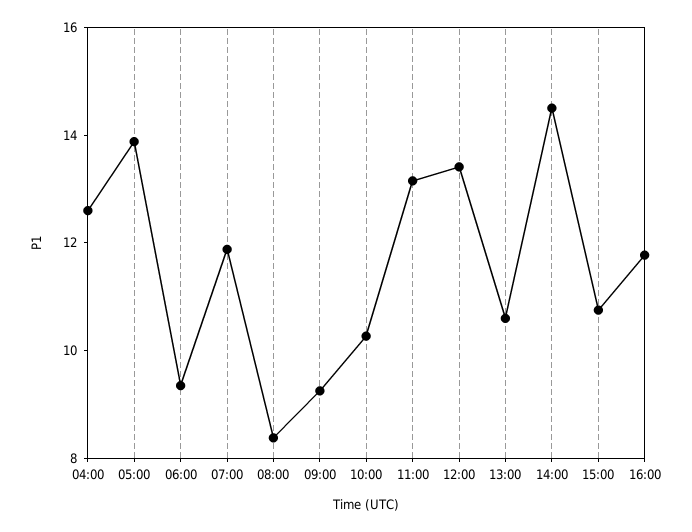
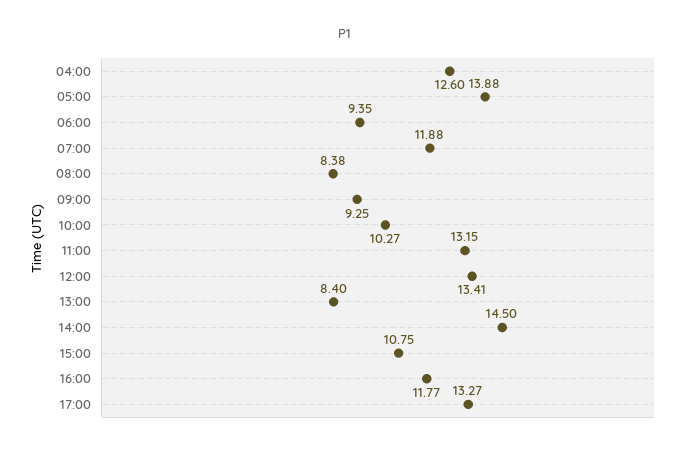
13:00: 10.5 -> 8.4
17:00: none -> 13.27

